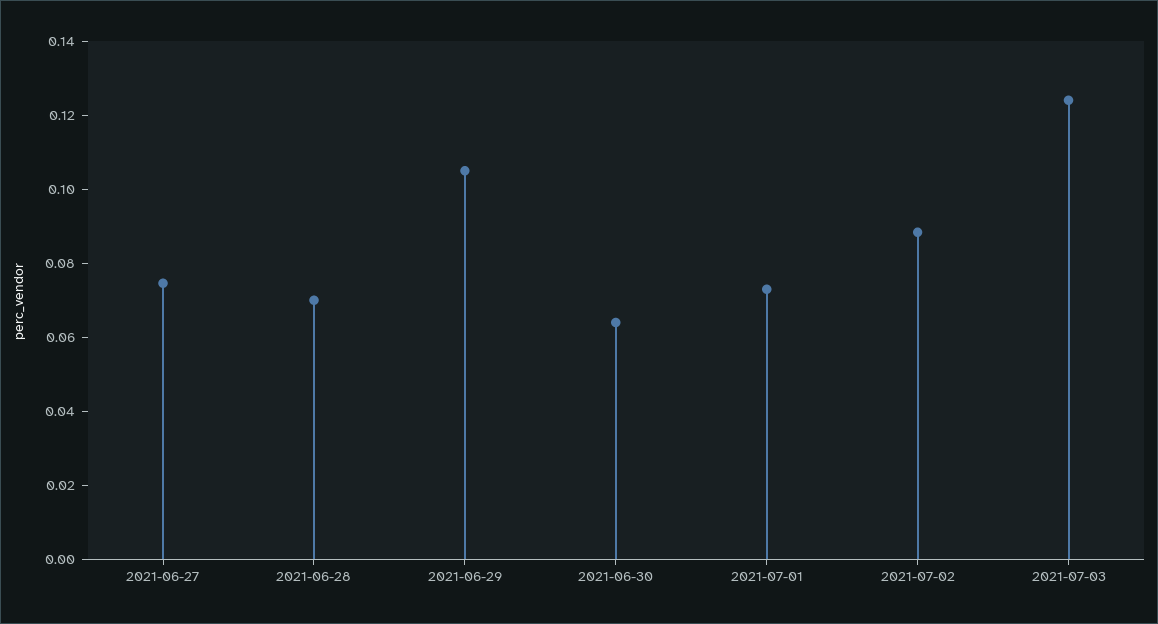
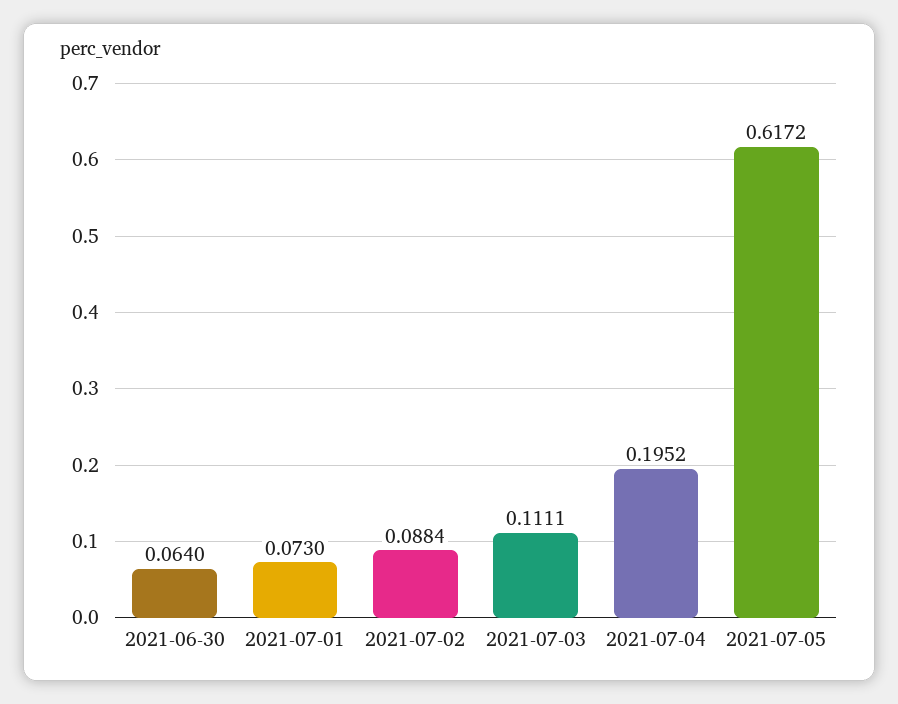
2021-06-27: 0.075 -> none
2021-06-28: 0.07 -> none
2021-06-29: 0.105 -> none
2021-07-03: 0.125 -> 0.1111
2021-07-04: none -> 0.1952
2021-07-05: none -> 0.6172

